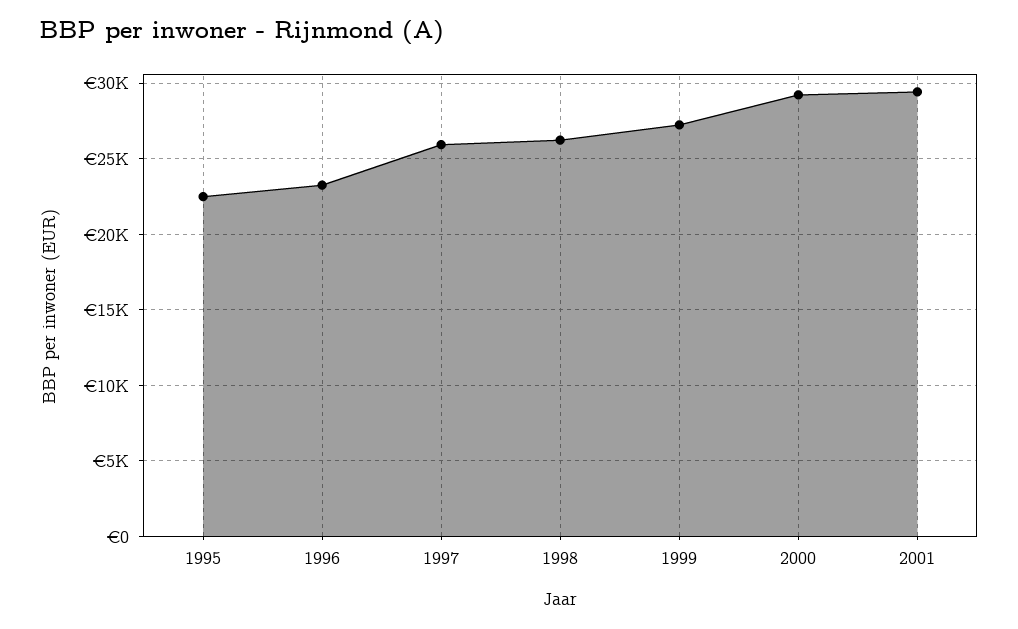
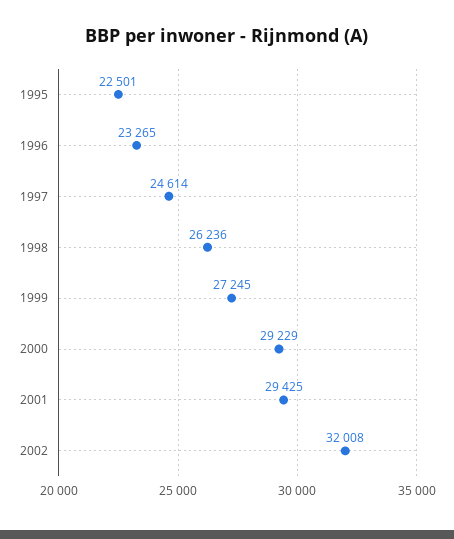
1997: 26000 -> 24614
2002: none -> 32008

